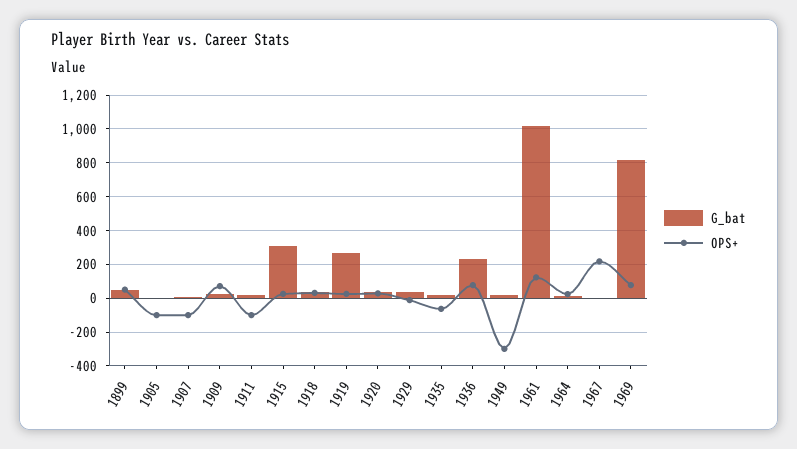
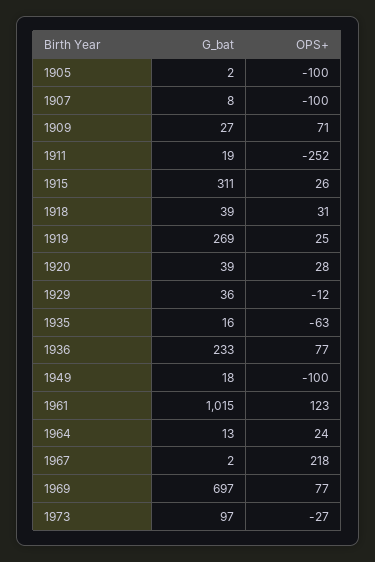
G_bat, 1899: 50 -> none
OPS+, 1899: 50 -> none
OPS+, 1911: -100 -> -252
OPS+, 1949: -300 -> -100
G_bat, 1969: 800 -> 697
G_bat, 1973: none -> 97
OPS+, 1973: none -> -27

